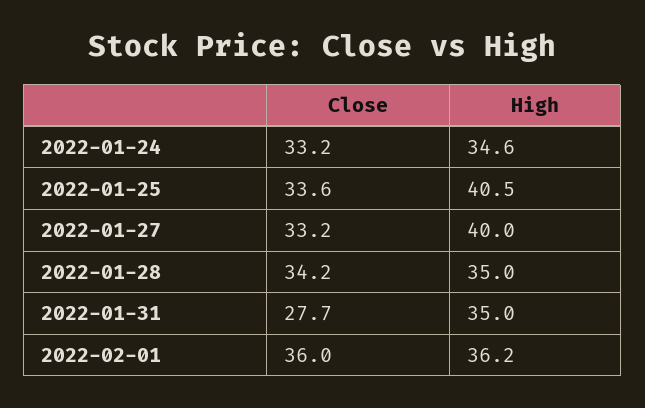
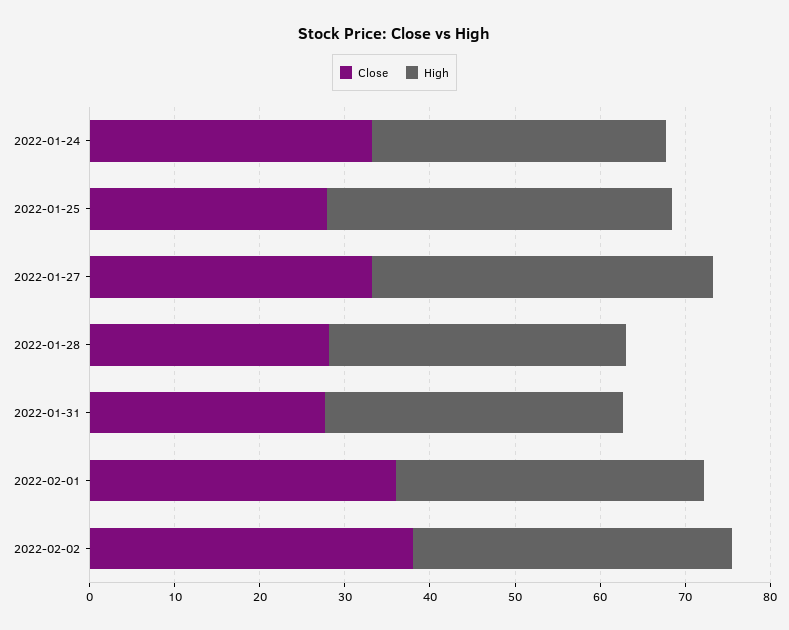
Close, 2022-01-25: 33.6 -> 28
Close, 2022-01-28: 34.2 -> 28
Close, 2022-02-02: none -> 38
High, 2022-02-02: none -> 38

